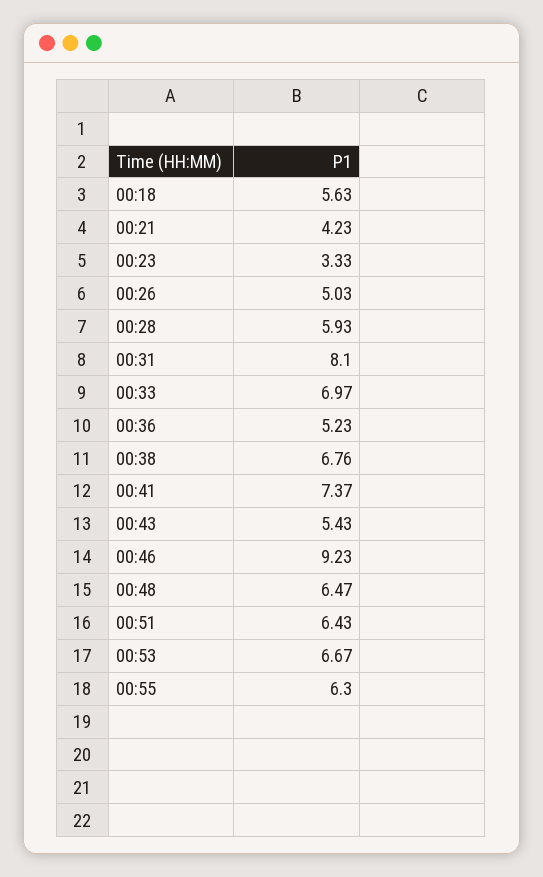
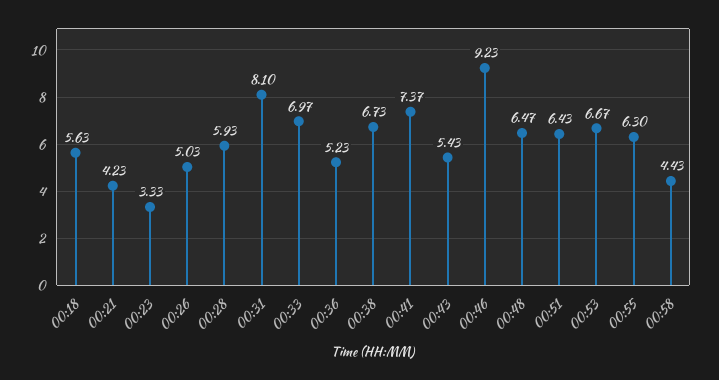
00:38: 6.76 -> 6.73
00:58: none -> 4.43

